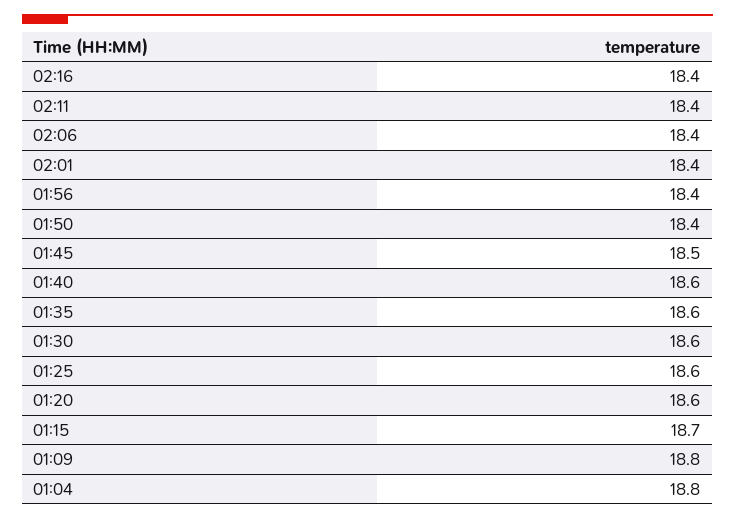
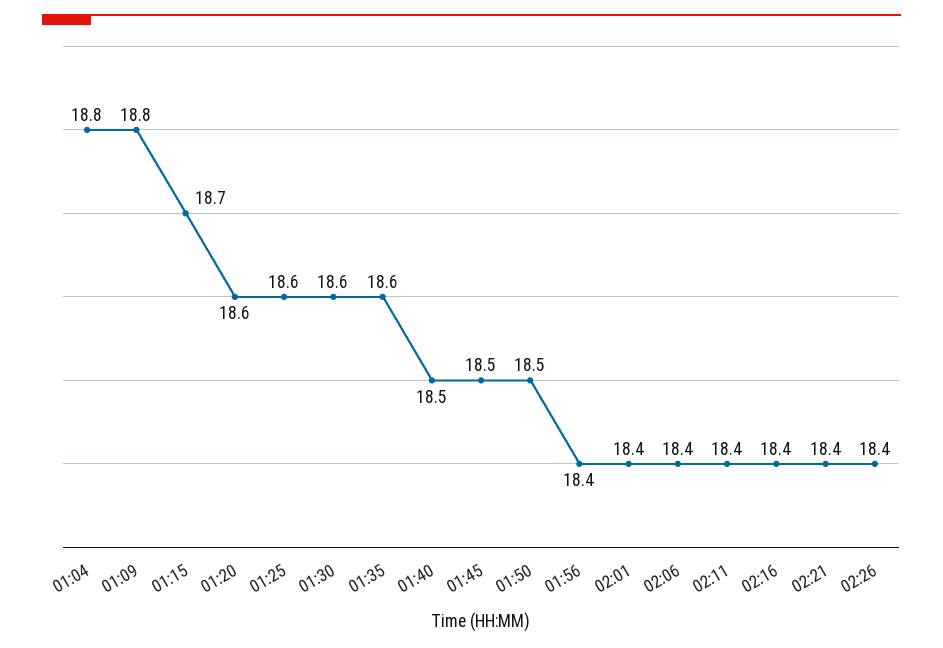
01:50: 18.4 -> 18.5
01:40: 18.6 -> 18.5
02:21: none -> 18.4
02:26: none -> 18.4

